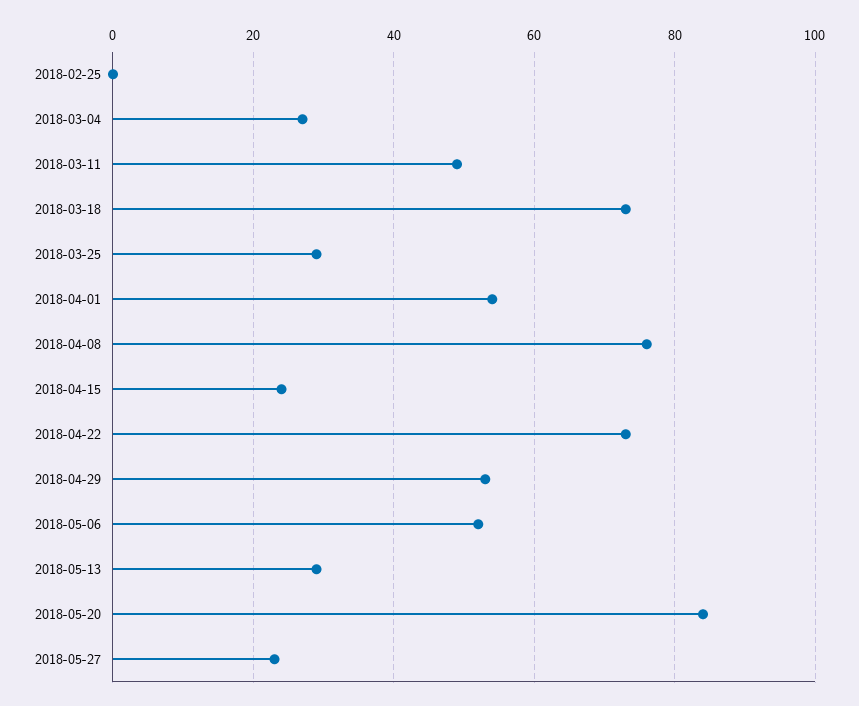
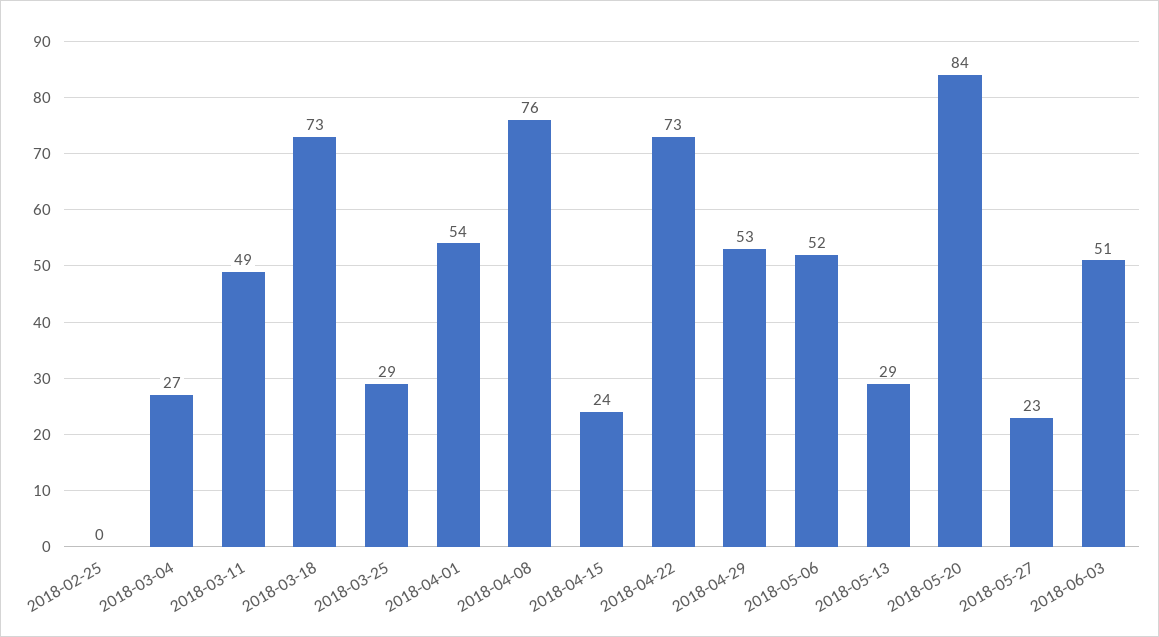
2018-06-03: none -> 51

